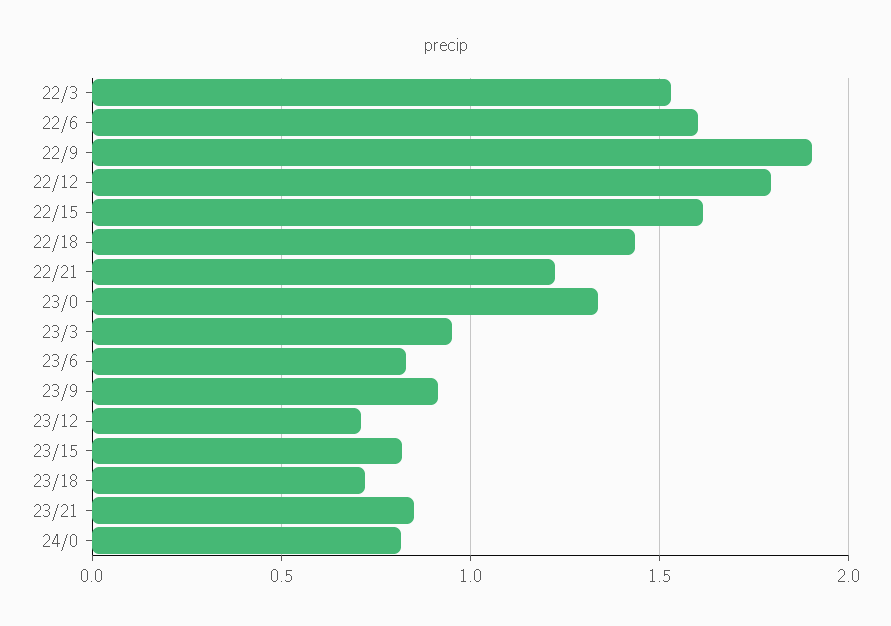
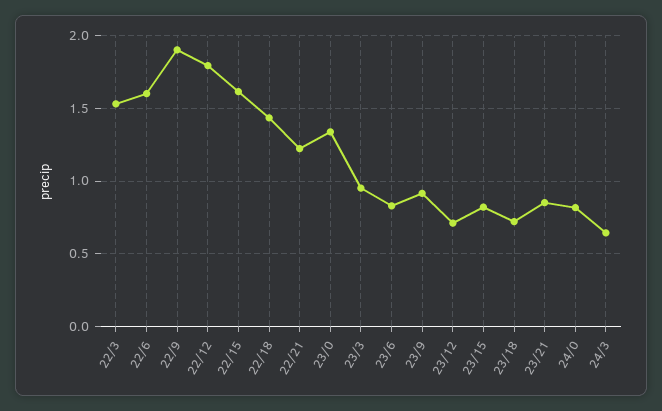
24/3: none -> 0.65

